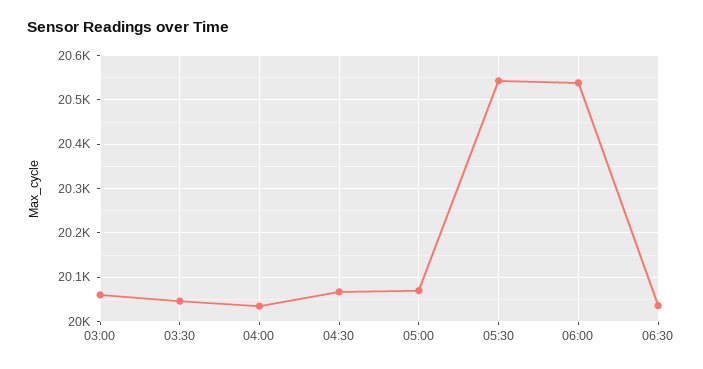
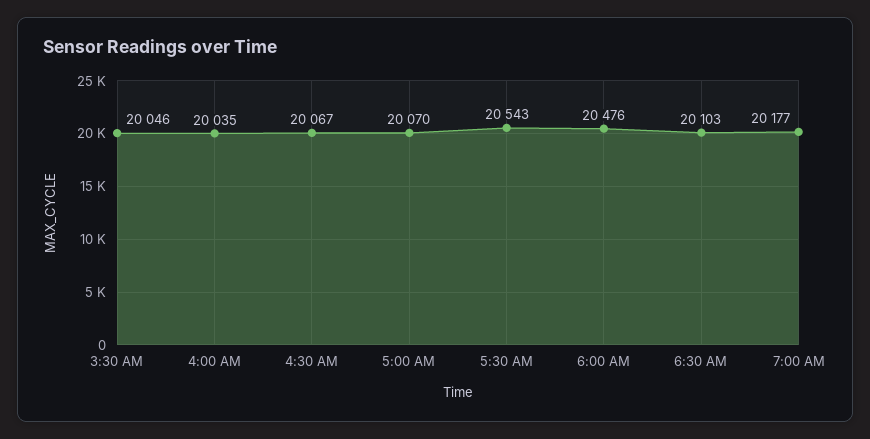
03:00: 20060 -> none
06:00: 20540 -> 20476
06:30: 20040 -> 20103
7:00 AM: none -> 20177

